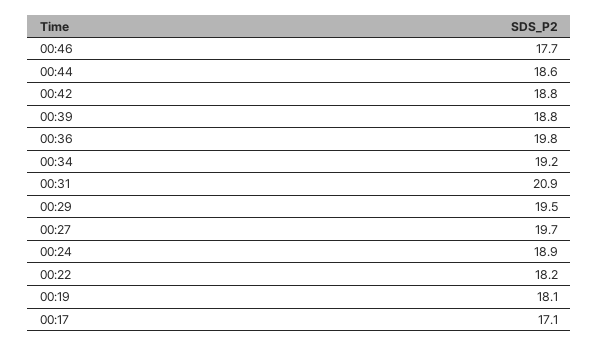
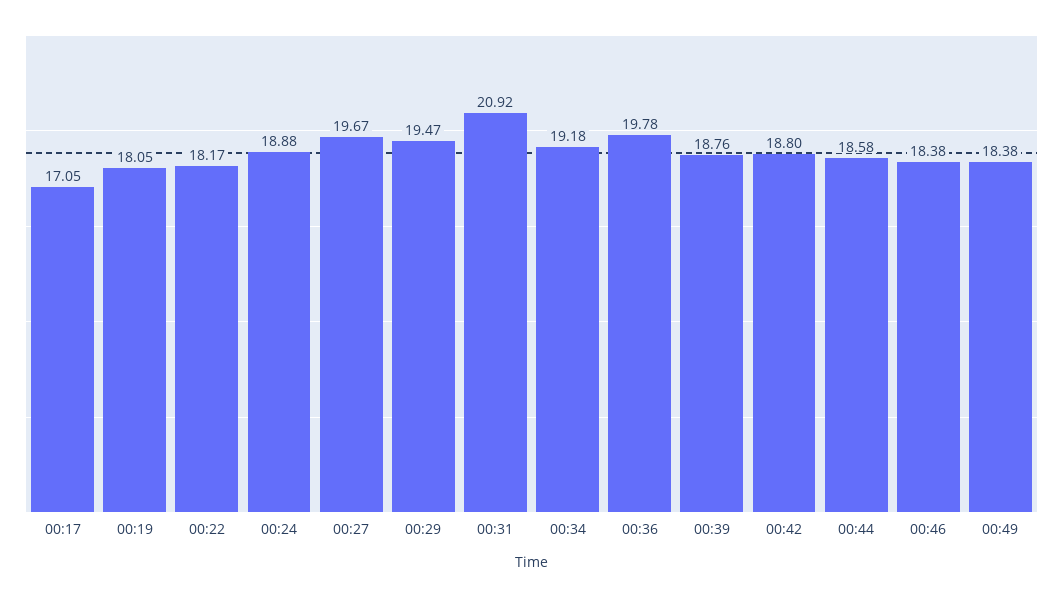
00:46: 17.7 -> 18.38
00:49: none -> 18.38

